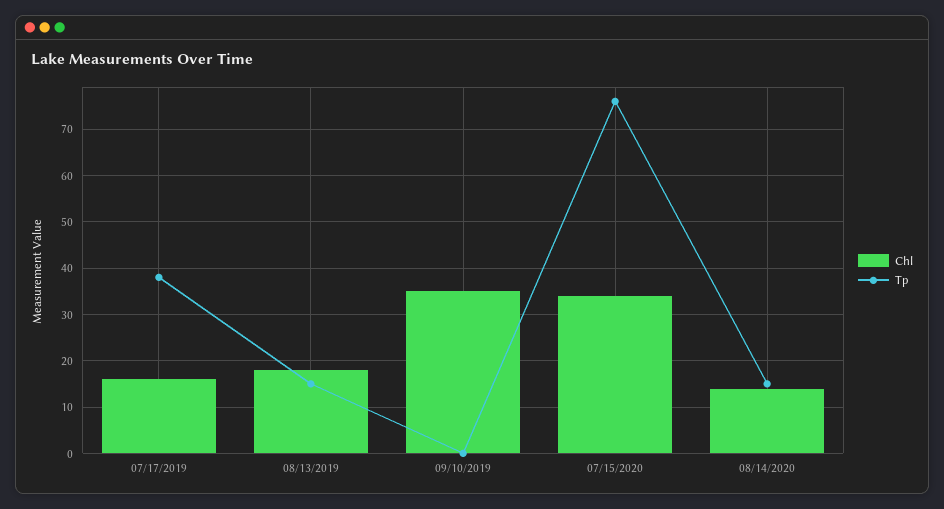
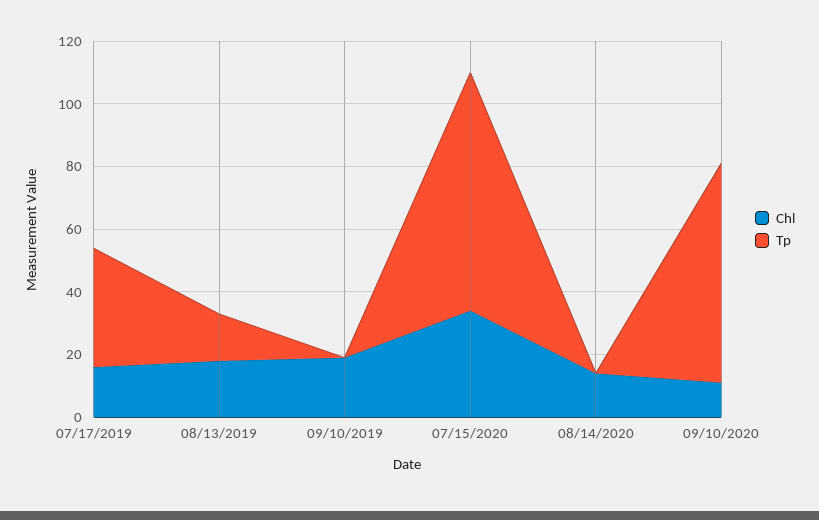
Chl, 09/10/2019: 35 -> 20
Tp, 08/14/2020: 15 -> 0
Chl, 09/10/2020: none -> 10
Tp, 09/10/2020: none -> 70

